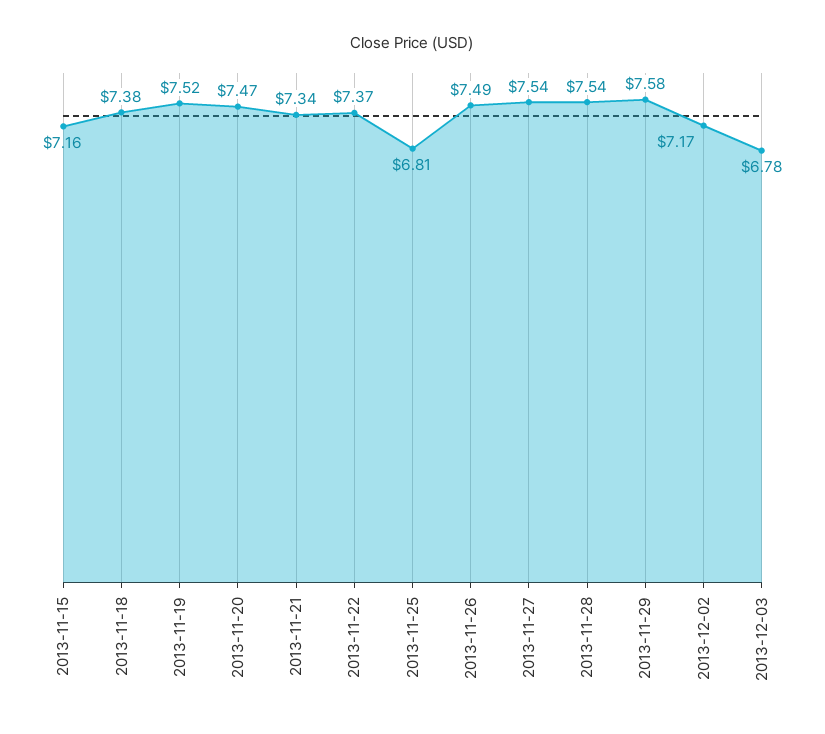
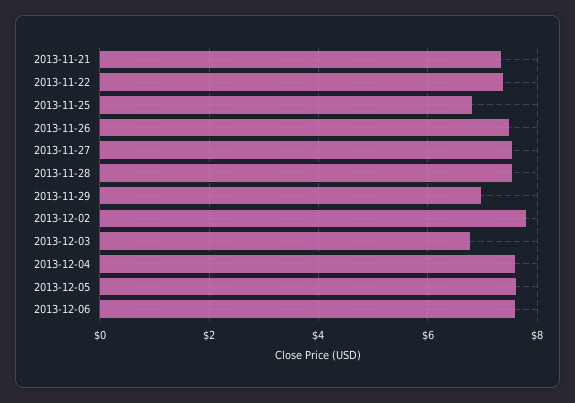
2013-11-15: 7.16 -> none
2013-11-18: 7.38 -> none
2013-11-19: 7.52 -> none
2013-11-20: 7.47 -> none
2013-11-29: 7.58 -> 7
2013-12-02: 7.17 -> 7.8
2013-12-04: none -> 7.6
2013-12-05: none -> 7.6
2013-12-06: none -> 7.6

